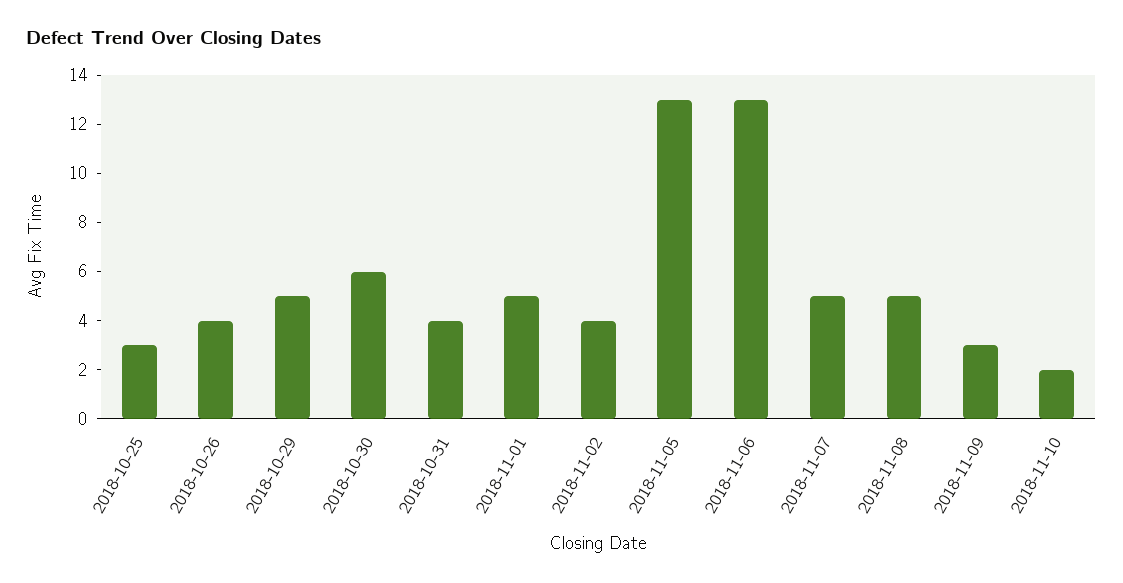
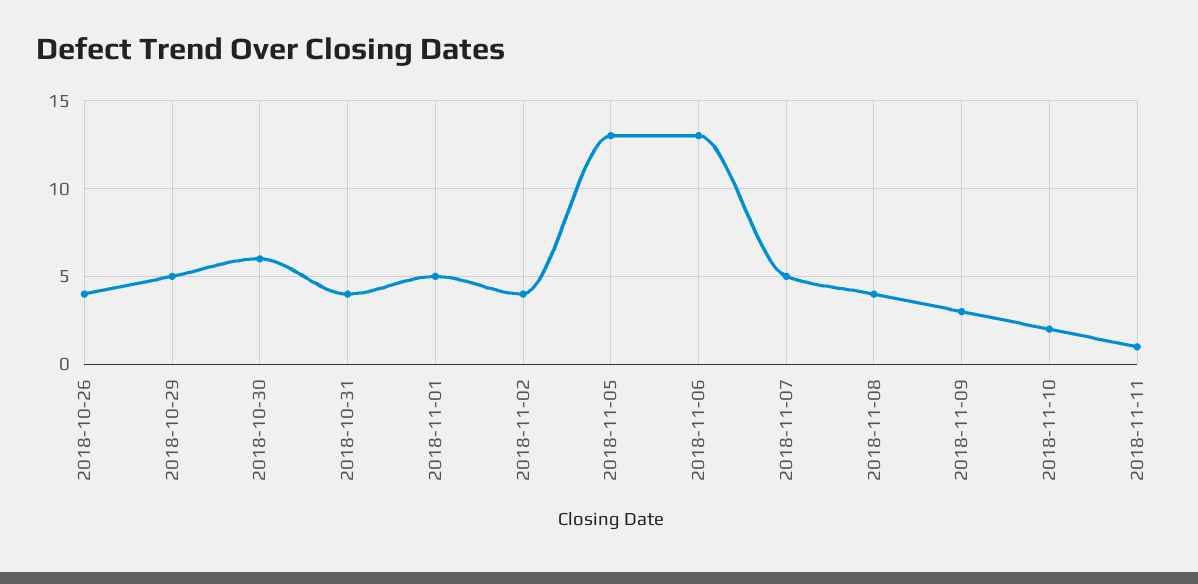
2018-10-25: 3 -> none
2018-11-08: 5 -> 4
2018-11-11: none -> 1

